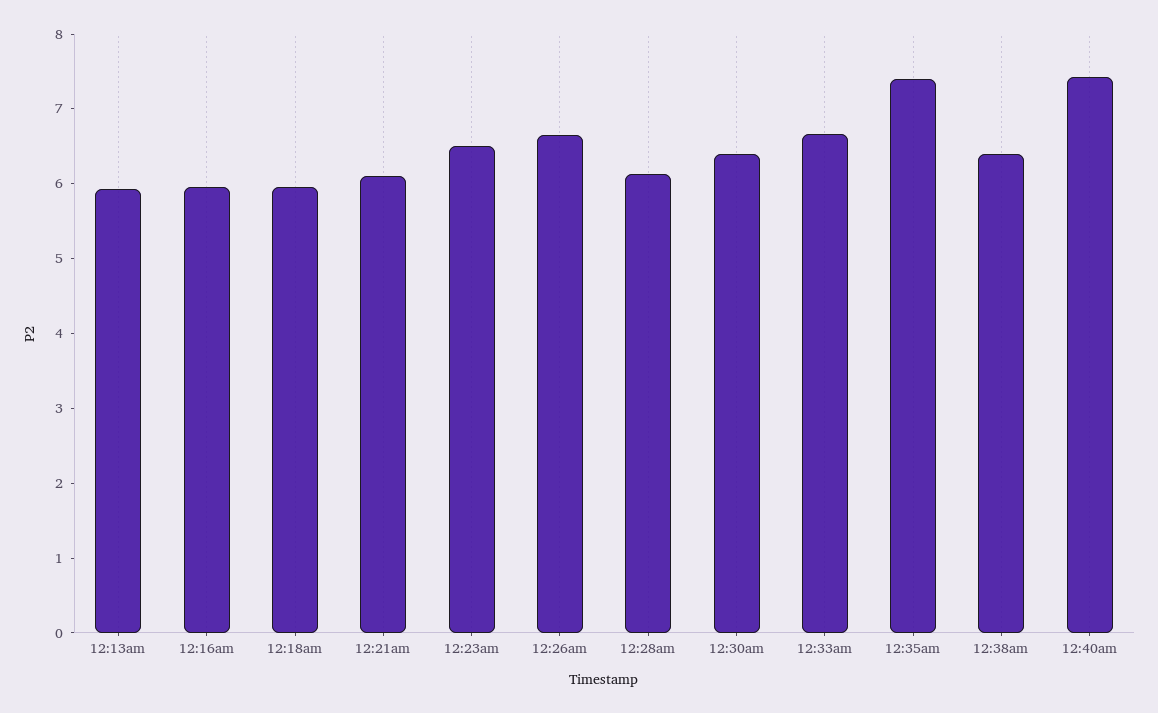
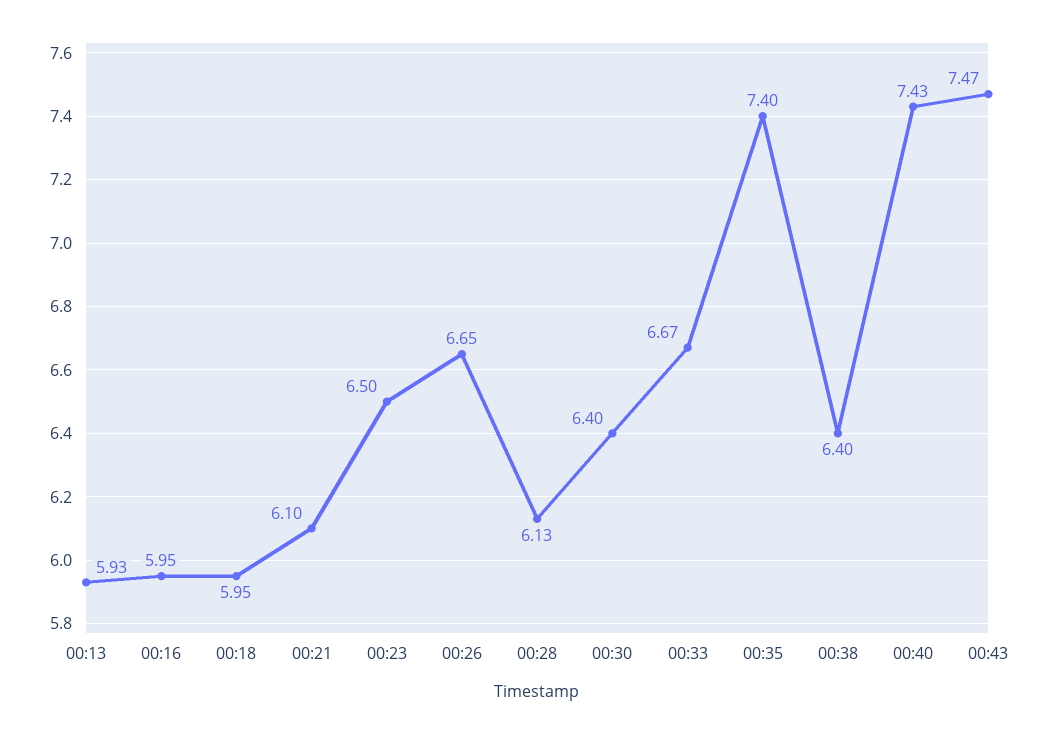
00:43: none -> 7.47

